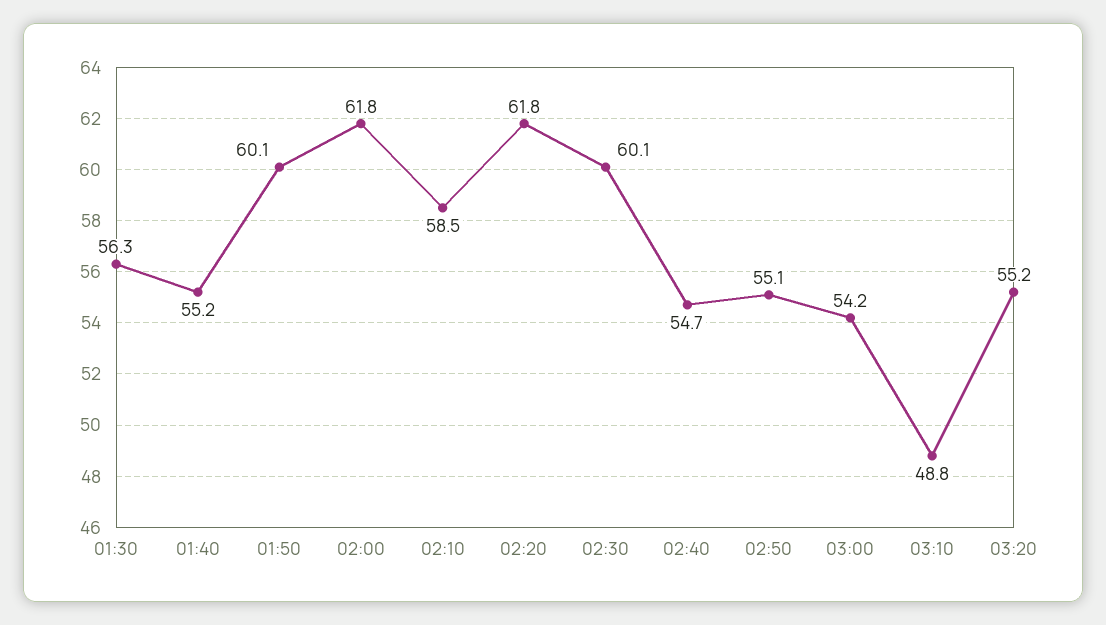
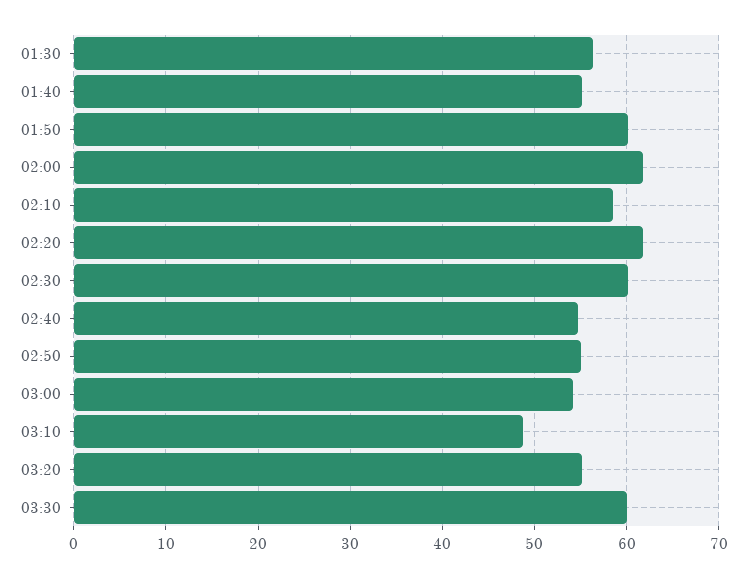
03:30: none -> 60

